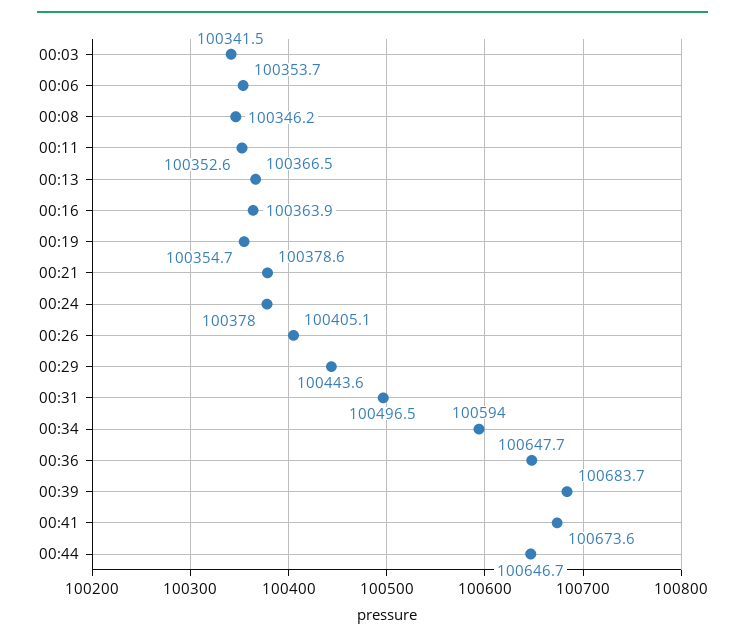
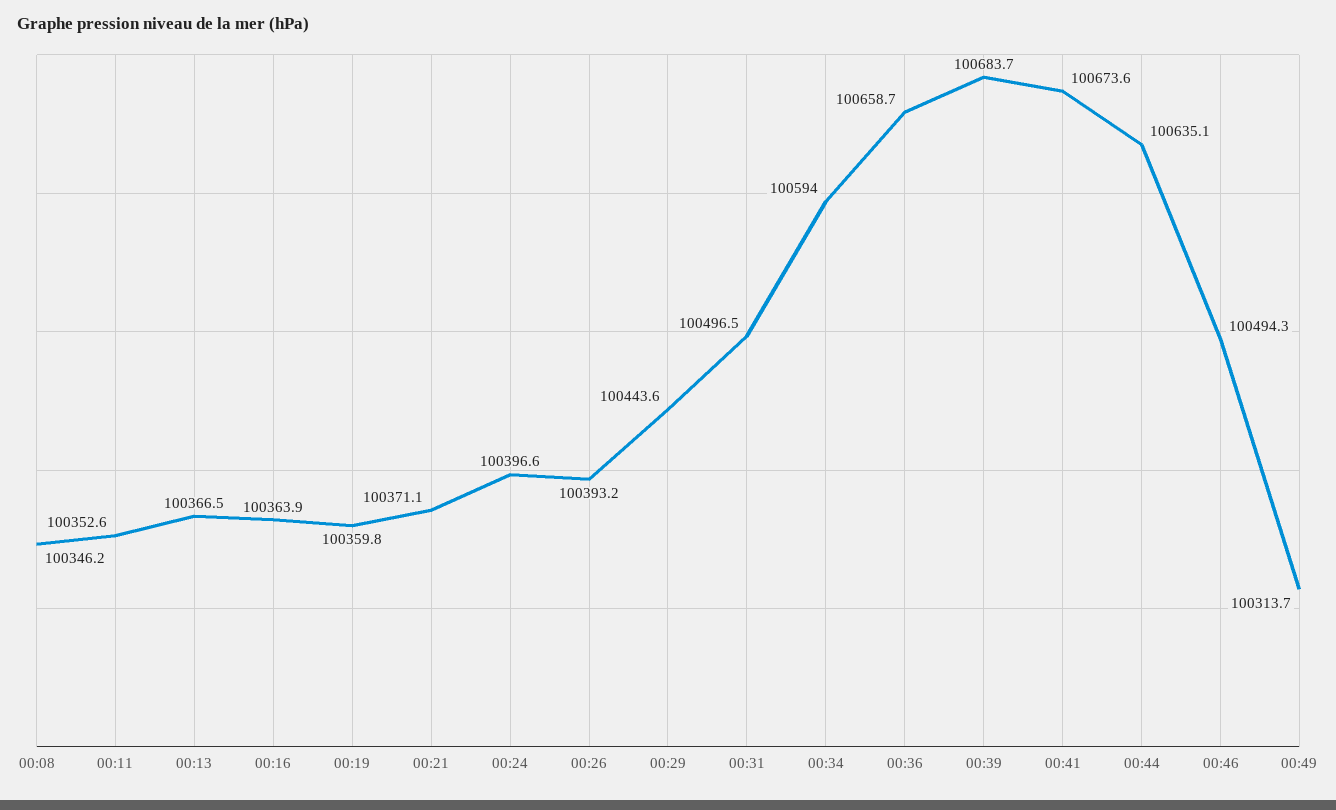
00:03: 100341.5 -> none
00:06: 100353.7 -> none
00:19: 100354.7 -> 100359.8
00:21: 100378.6 -> 100371.1
00:24: 100378 -> 100396.6
00:26: 100405.1 -> 100393.2
00:36: 100647.7 -> 100658.7
00:44: 100646.7 -> 100635.1
00:46: none -> 100494.3
00:49: none -> 100313.7

